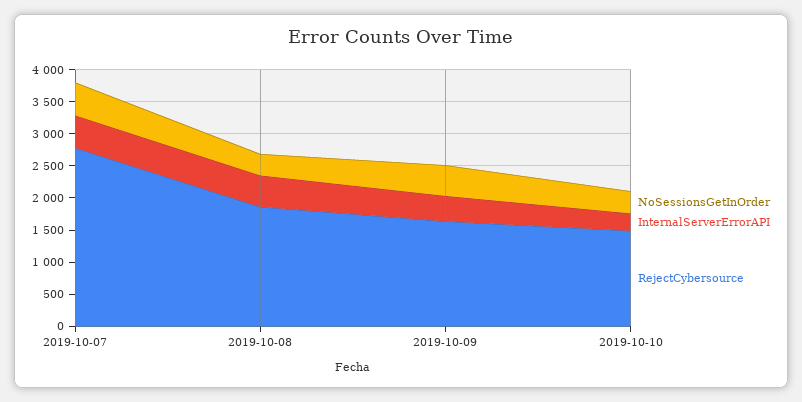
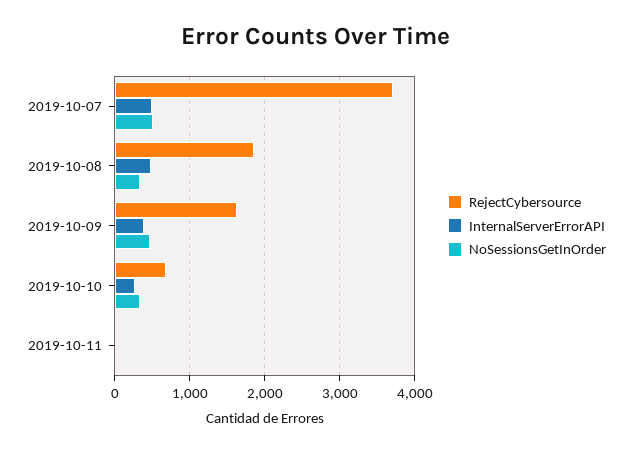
RejectCybersource, 2019-10-07: 2750 -> 3700
RejectCybersource, 2019-10-10: 1500 -> 700
RejectCybersource, 2019-10-11: none -> 0
InternalServerErrorAPI, 2019-10-11: none -> 0
NoSessionsGetInOrder, 2019-10-11: none -> 0

